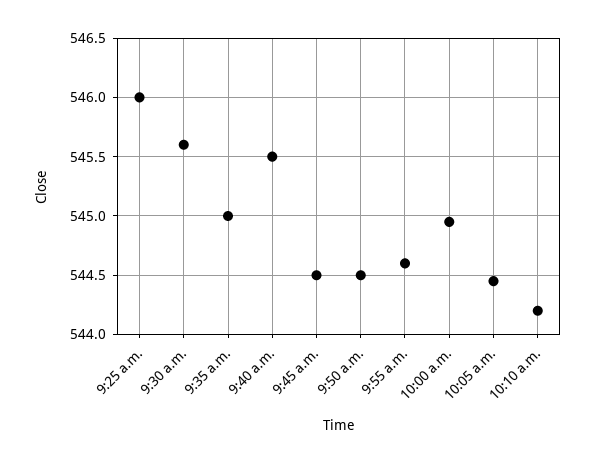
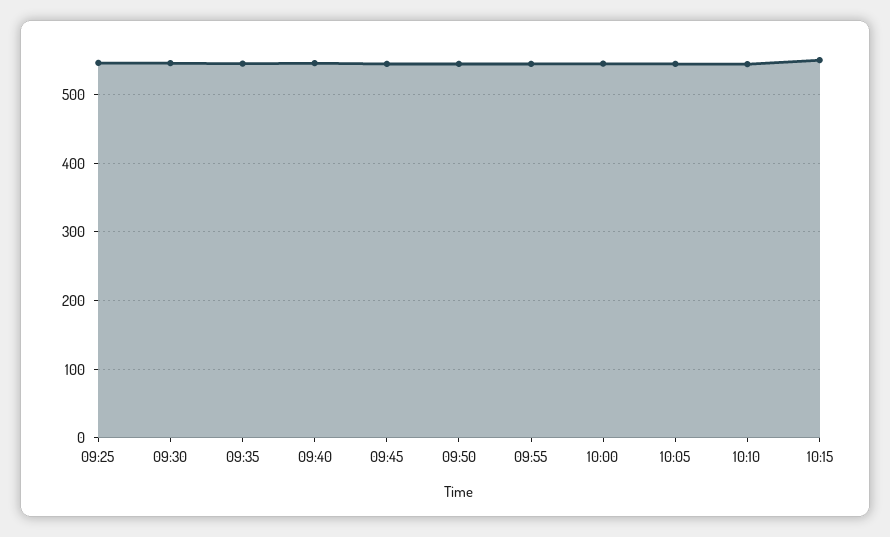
10:15: none -> 550

